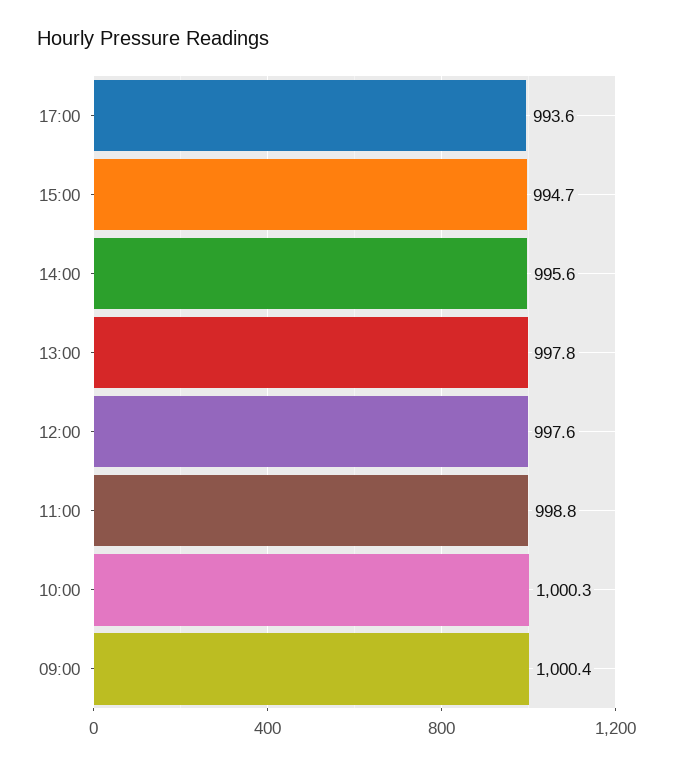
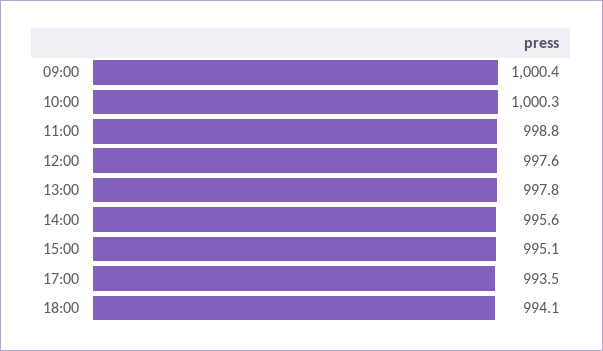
17:00: 993.6 -> 993.5
15:00: 994.7 -> 995.1
18:00: none -> 994.1

